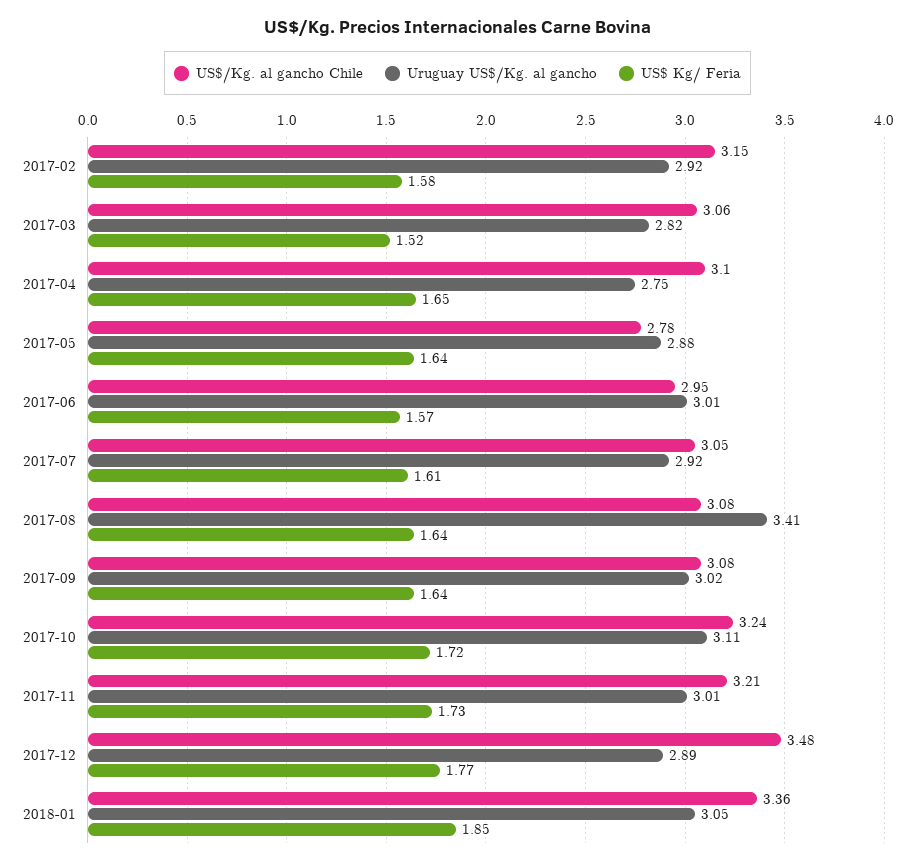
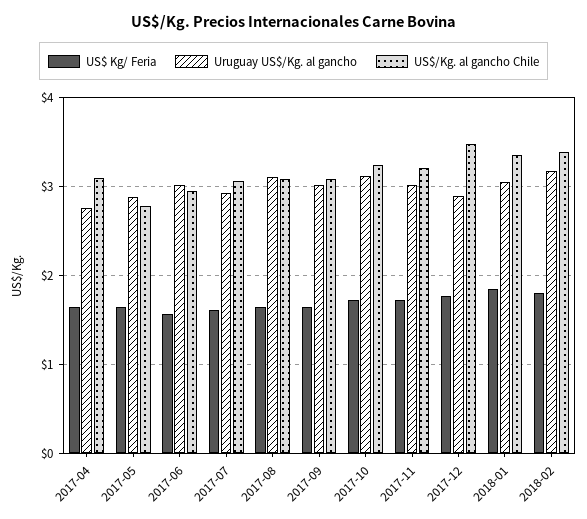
US$/Kg. al gancho Chile, 2017-02: 3.15 -> none
Uruguay US$/Kg. al gancho, 2017-02: 2.92 -> none
US$ Kg/ Feria, 2017-02: 1.58 -> none
US$/Kg. al gancho Chile, 2017-03: 3.06 -> none
Uruguay US$/Kg. al gancho, 2017-03: 2.82 -> none
US$ Kg/ Feria, 2017-03: 1.52 -> none
Uruguay US$/Kg. al gancho, 2017-08: 3.41 -> 3.1
US$ Kg/ Feria, 2018-02: none -> 1.8
Uruguay US$/Kg. al gancho, 2018-02: none -> 3.2
US$/Kg. al gancho Chile, 2018-02: none -> 3.4

